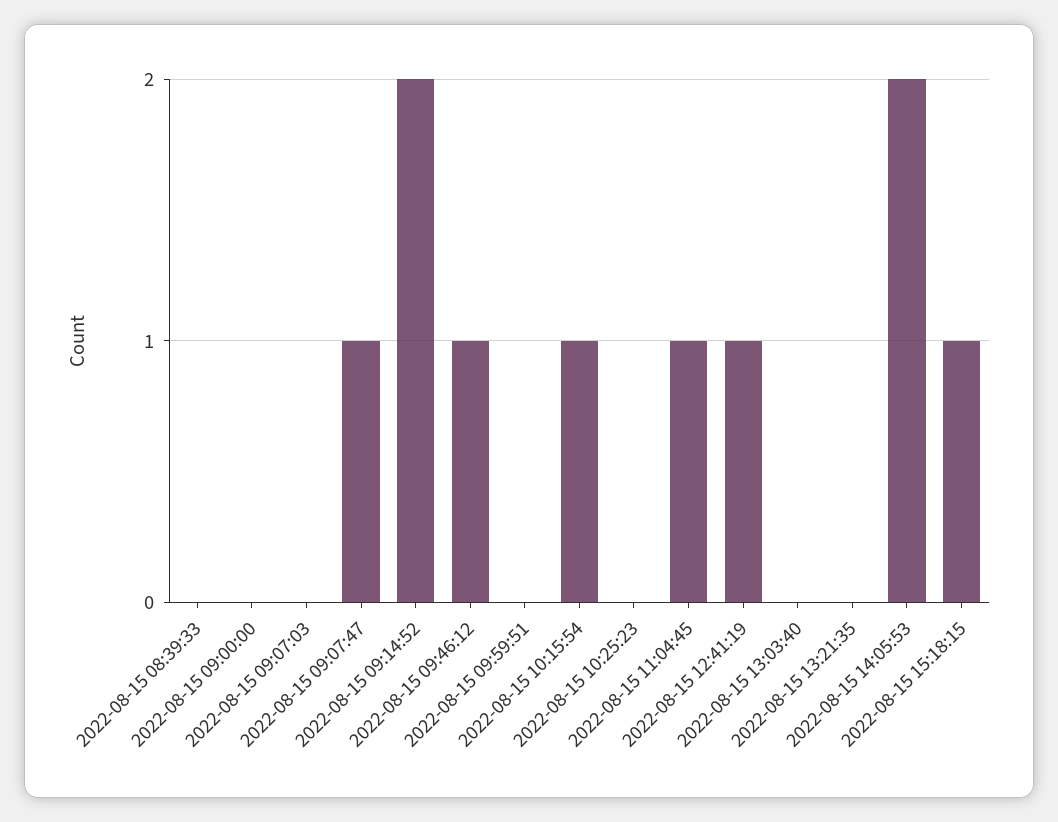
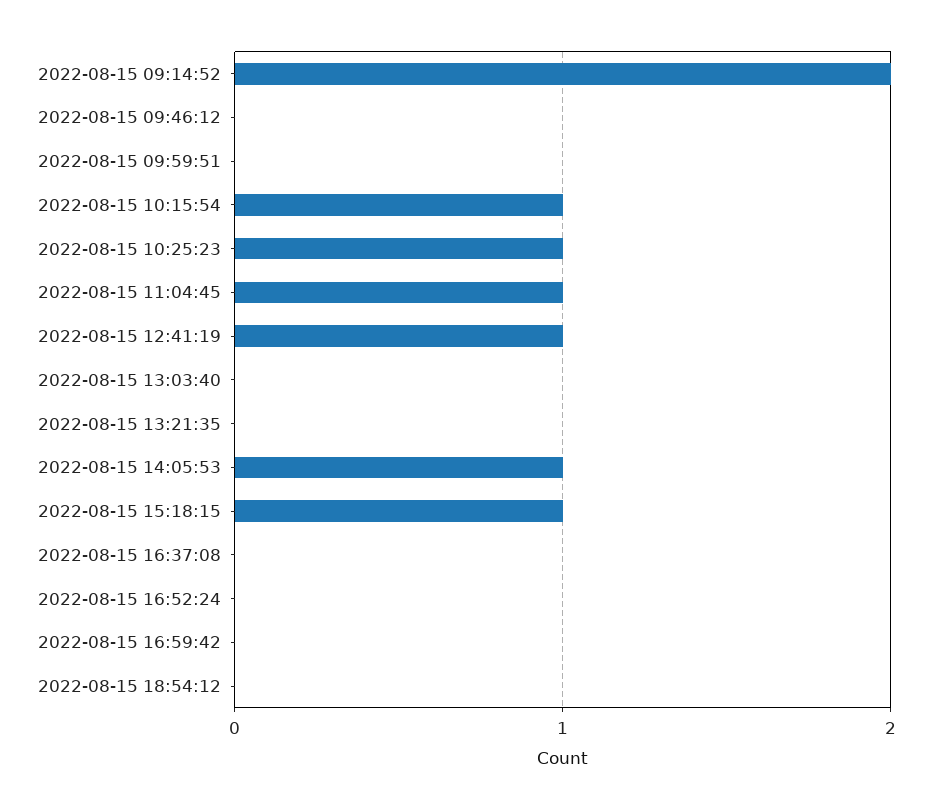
2022-08-15 08:39:33: 0 -> none
2022-08-15 09:00:00: 0 -> none
2022-08-15 09:07:03: 0 -> none
2022-08-15 09:07:47: 1 -> none
2022-08-15 09:46:12: 1 -> 0
2022-08-15 10:25:23: 0 -> 1
2022-08-15 14:05:53: 2 -> 1
2022-08-15 16:37:08: none -> 0
2022-08-15 16:52:24: none -> 0
2022-08-15 16:59:42: none -> 0
2022-08-15 18:54:12: none -> 0

